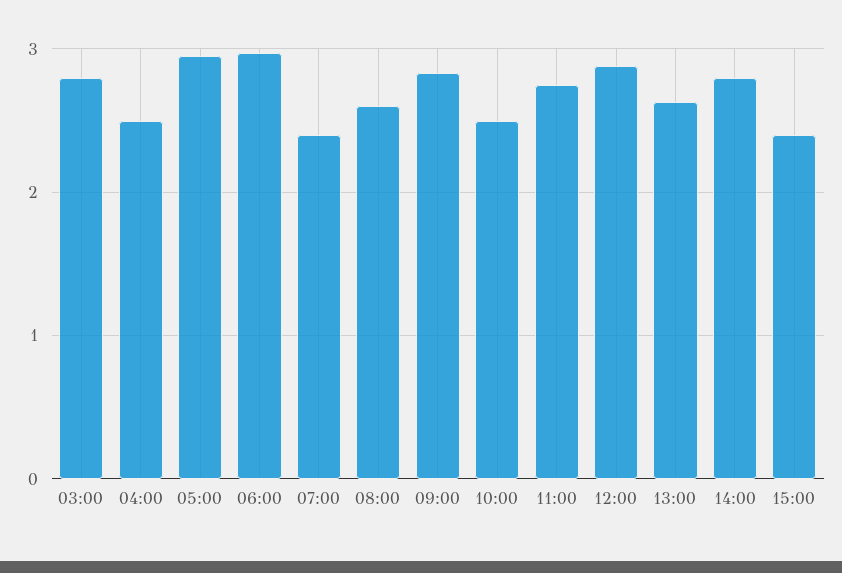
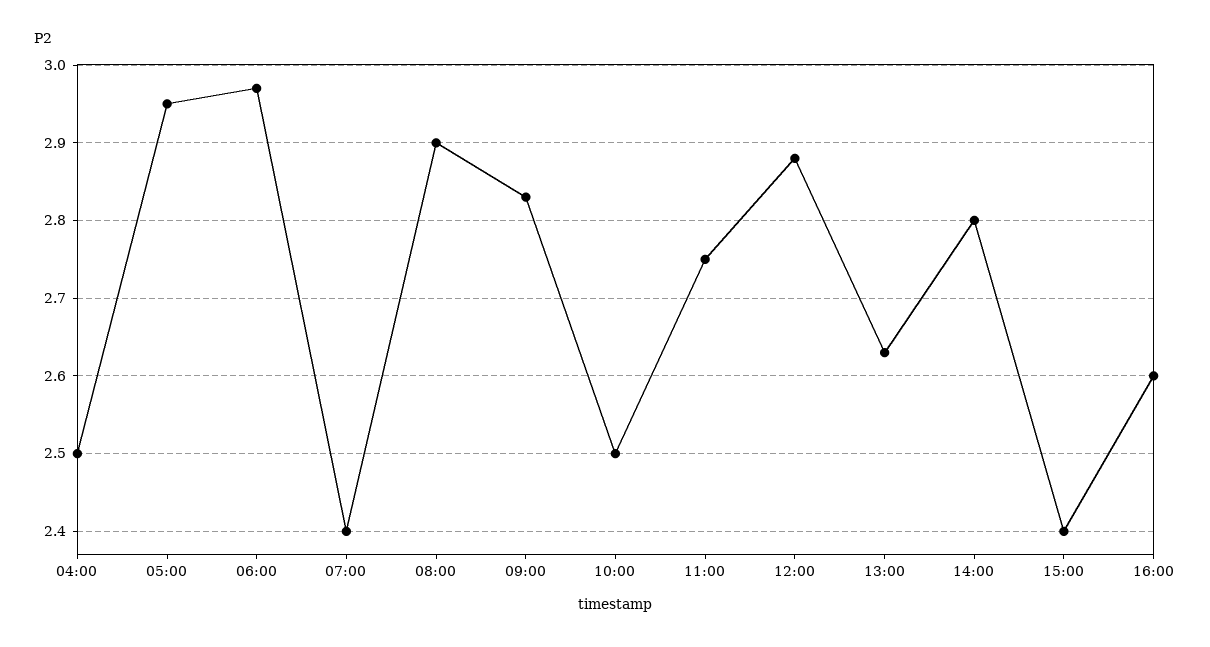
03:00: 2.8 -> none
08:00: 2.6 -> 2.9
16:00: none -> 2.6

